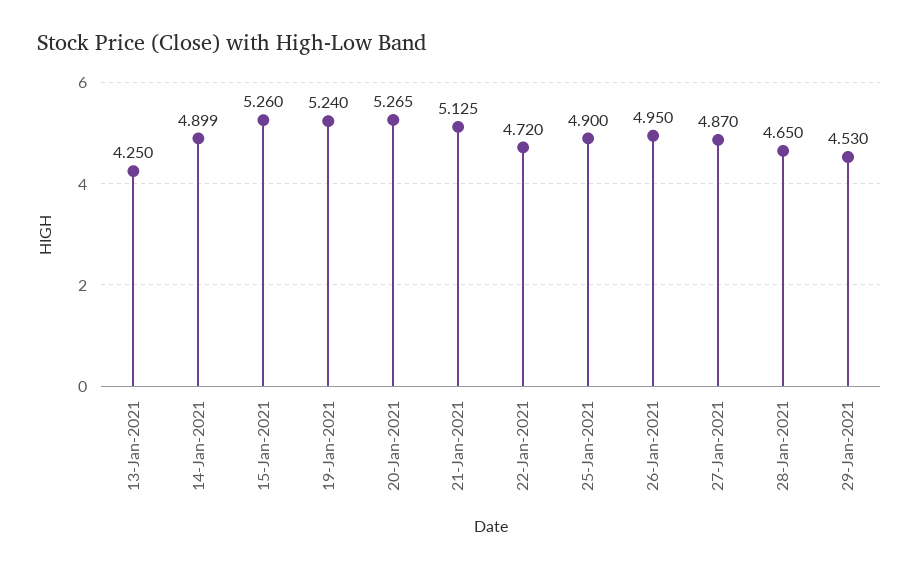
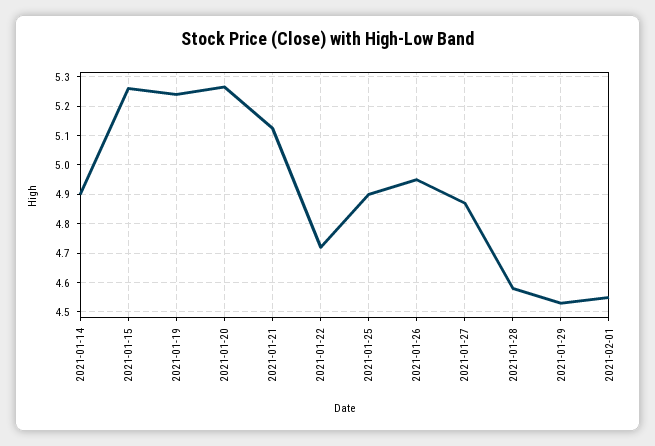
13-Jan-2021: 4.25 -> none
28-Jan-2021: 4.65 -> 4.575
2021-02-01: none -> 4.55

